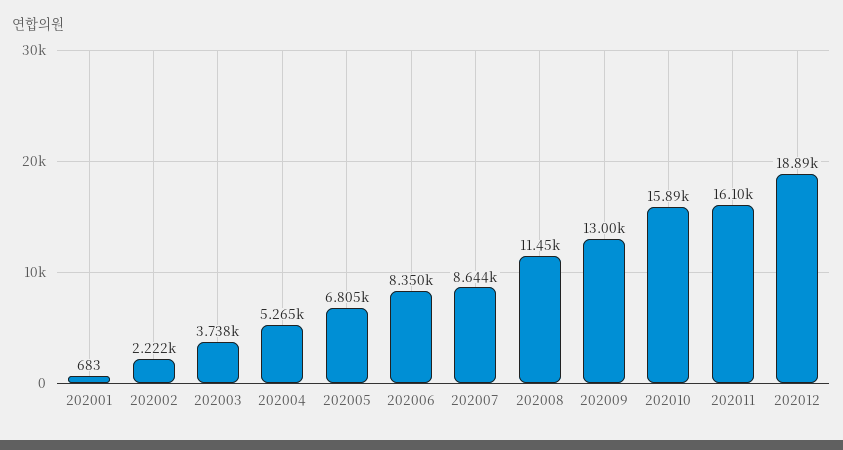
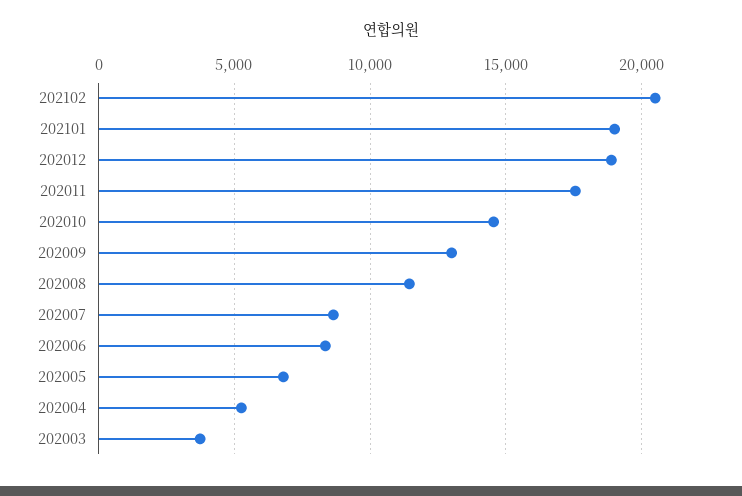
202001: 683 -> none
202002: 2222 -> none
202010: 15890 -> 14500
202011: 16100 -> 17500
202102: none -> 20500
202101: none -> 19000

